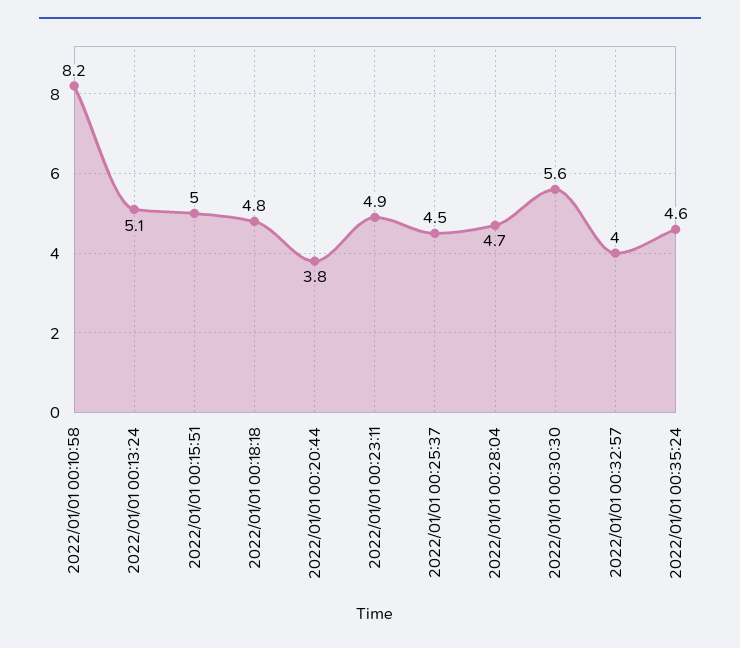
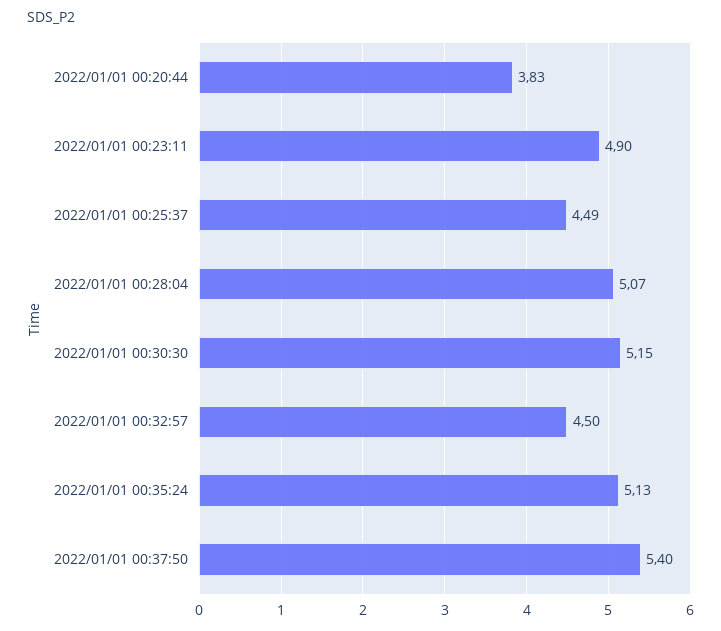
2022/01/01 00:10:58: 8.2 -> none
2022/01/01 00:13:24: 5.1 -> none
2022/01/01 00:15:51: 5 -> none
2022/01/01 00:18:18: 4.8 -> none
2022/01/01 00:28:04: 4.7 -> 5.07
2022/01/01 00:30:30: 5.6 -> 5.15
2022/01/01 00:32:57: 4 -> 4.5
2022/01/01 00:35:24: 4.6 -> 5.13
2022/01/01 00:37:50: none -> 5.4

